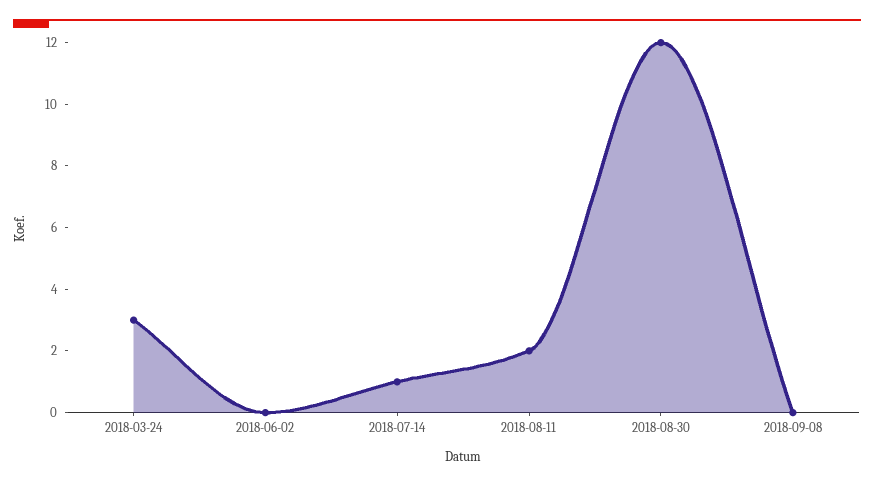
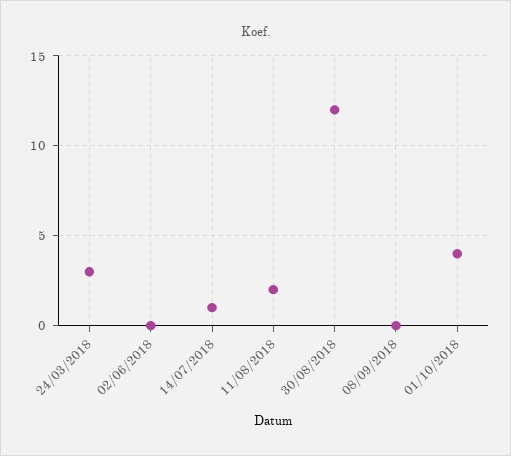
01/10/2018: none -> 4

